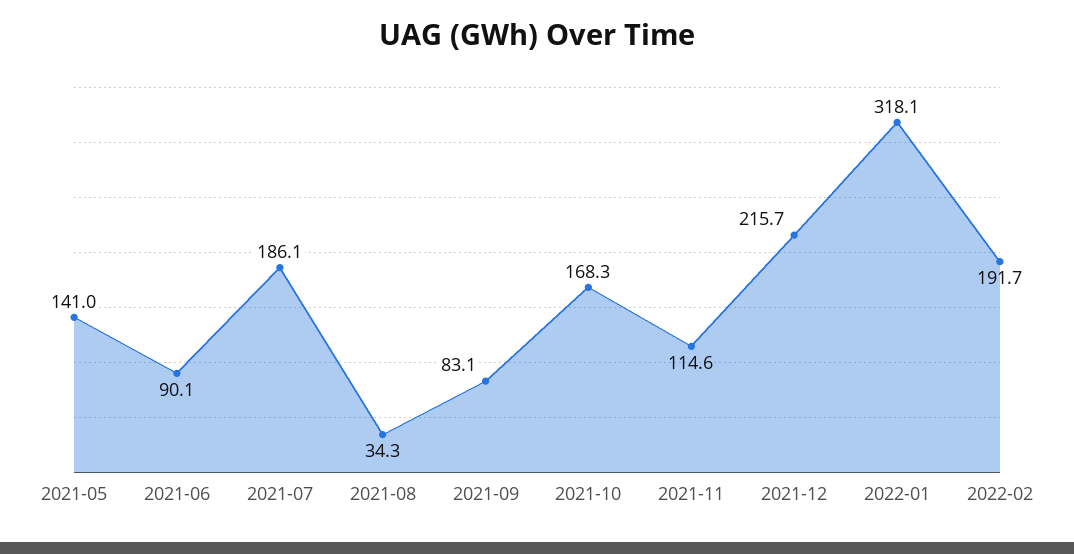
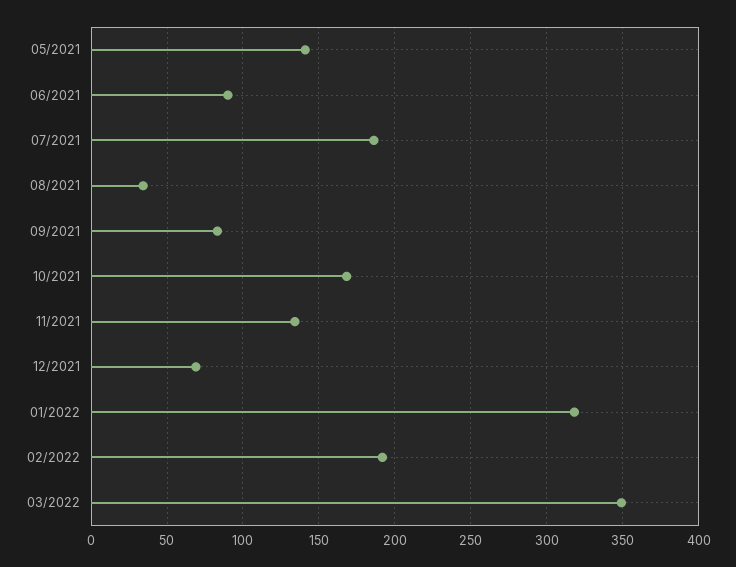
2021-11: 114.6 -> 135
2021-12: 215.7 -> 70
03/2022: none -> 350

